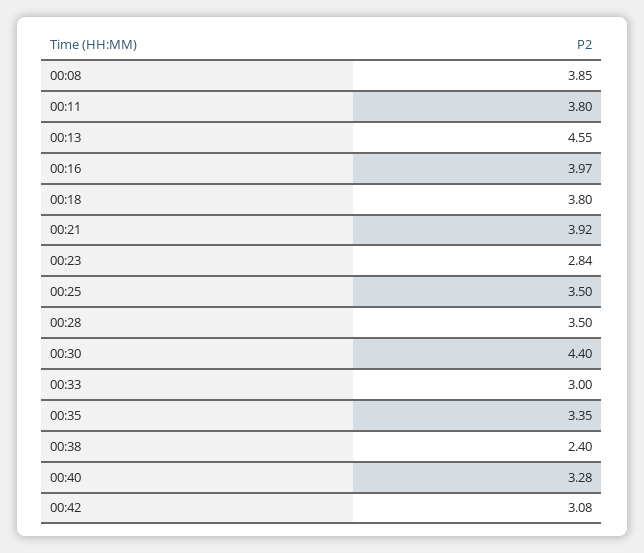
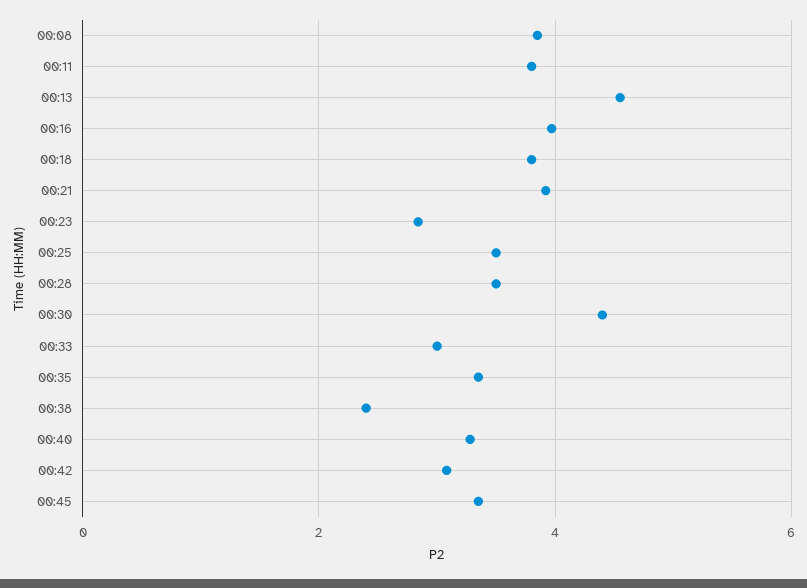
00:45: none -> 3.4

